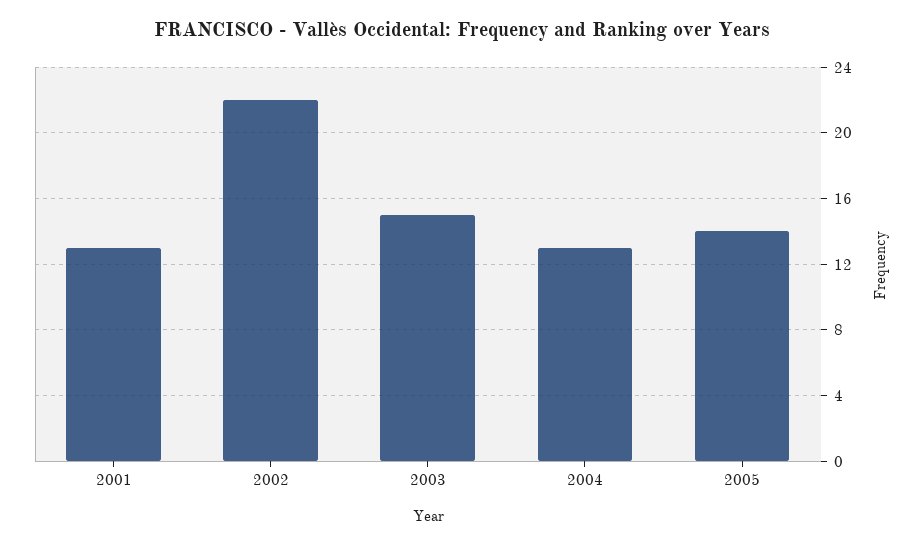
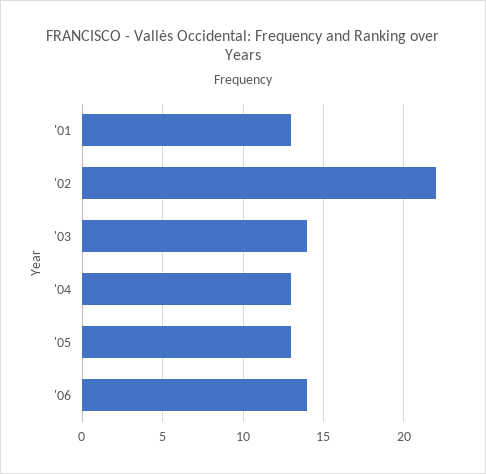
2003: 15 -> 14
2005: 14 -> 13
'06: none -> 14

